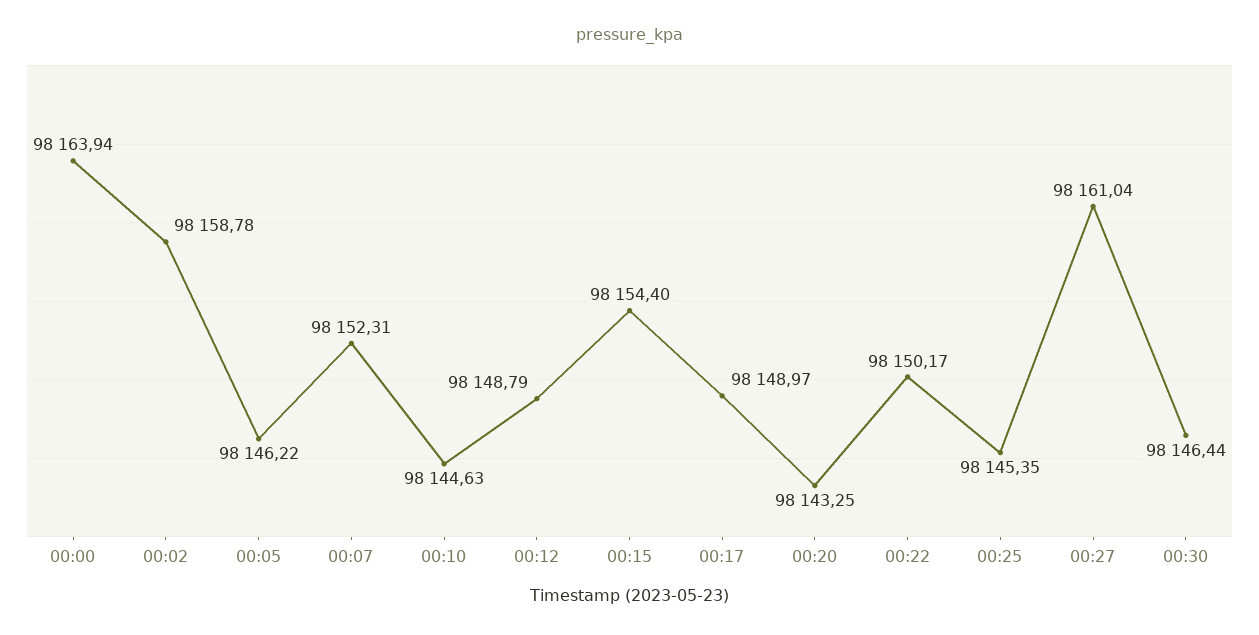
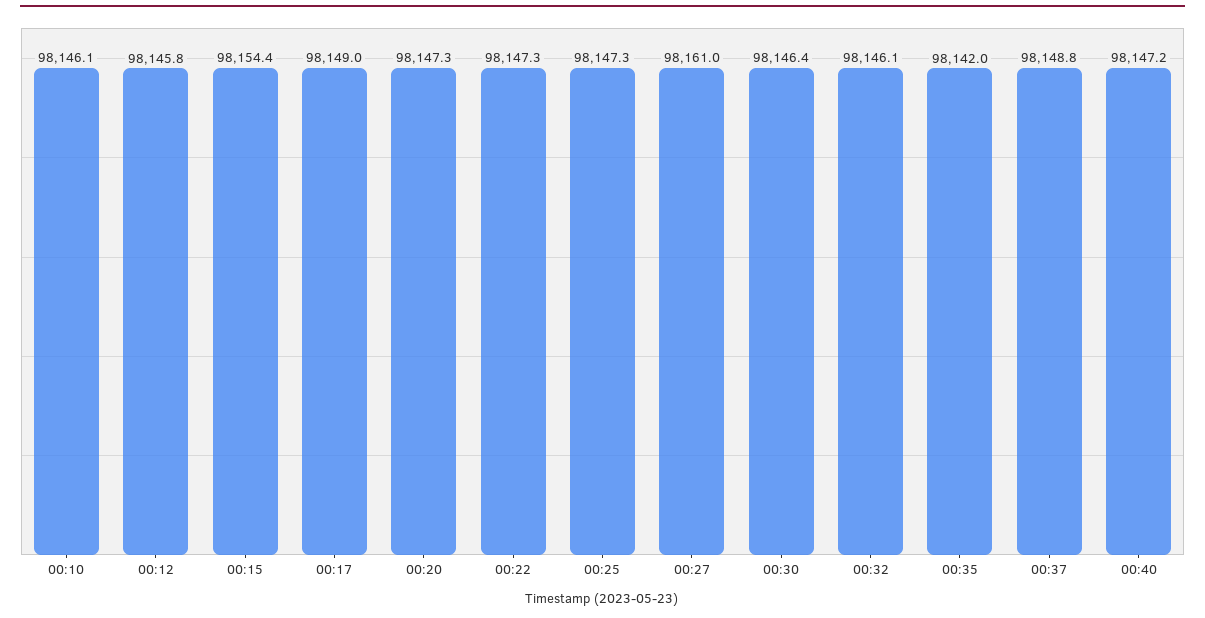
00:00: 98163.94 -> none
00:02: 98158.78 -> none
00:05: 98146.22 -> none
00:07: 98152.31 -> none
00:10: 98144.63 -> 98146.1
00:12: 98148.79 -> 98145.8
00:20: 98143.25 -> 98147.3
00:22: 98150.17 -> 98147.3
00:25: 98145.35 -> 98147.3
00:32: none -> 98146.1
00:35: none -> 98142
00:37: none -> 98148.8
00:40: none -> 98147.2

